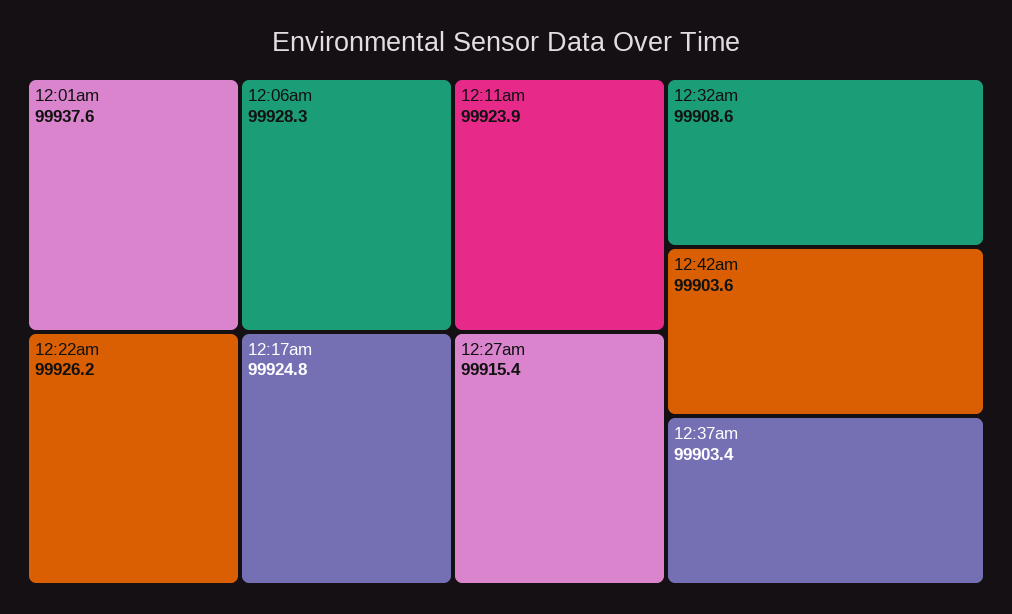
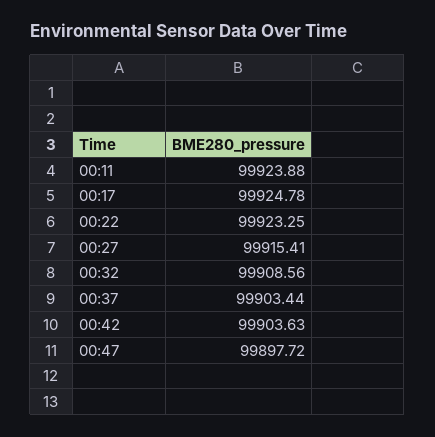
12:01am: 99937.6 -> none
12:06am: 99928.3 -> none
12:22am: 99926.2 -> 99923.25
00:47: none -> 99897.72

